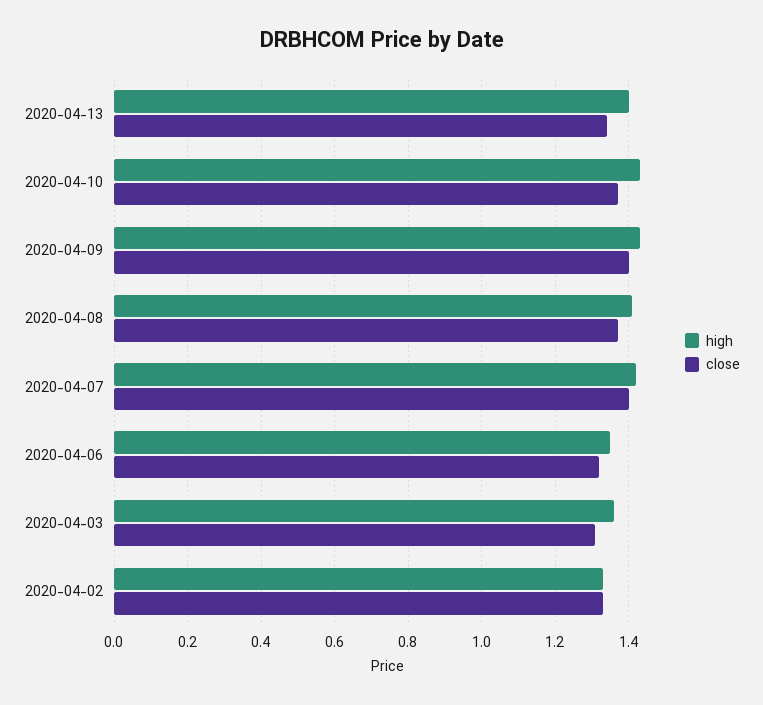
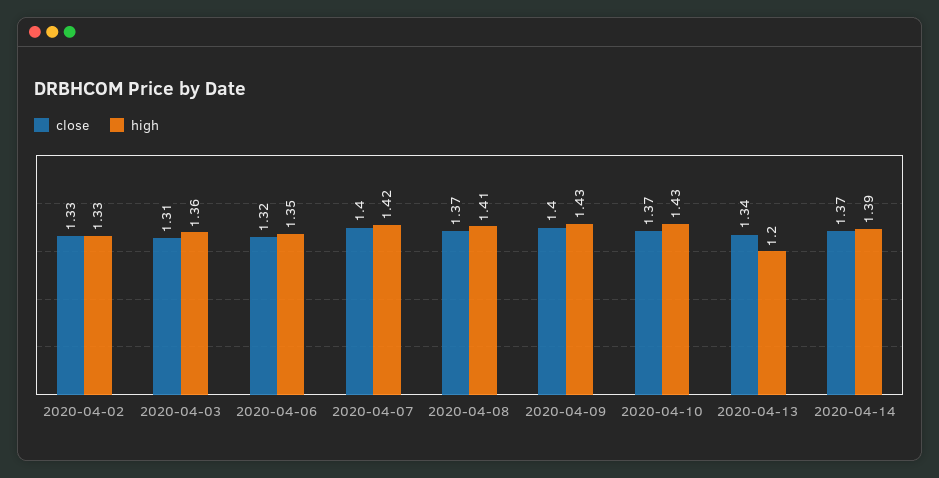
high, 2020-04-13: 1.4 -> 1.2
close, 2020-04-14: none -> 1.37
high, 2020-04-14: none -> 1.39

